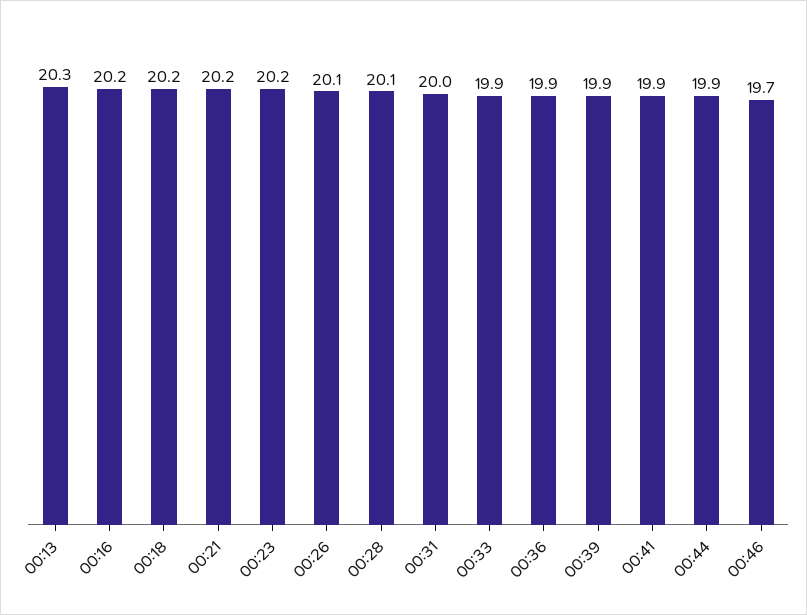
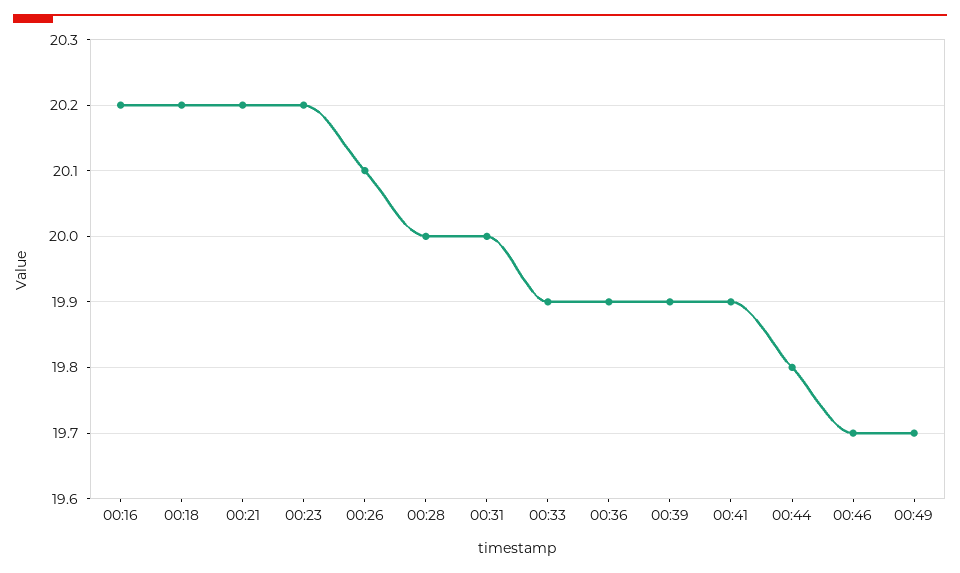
00:13: 20.3 -> none
00:28: 20.1 -> 20
00:44: 19.9 -> 19.8
00:49: none -> 19.7

